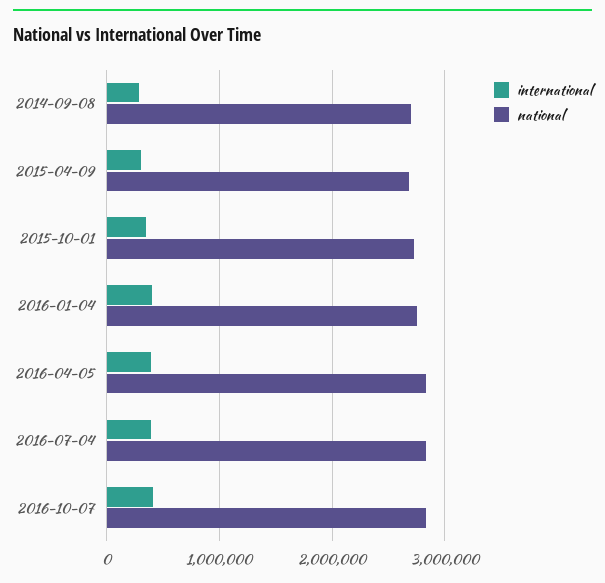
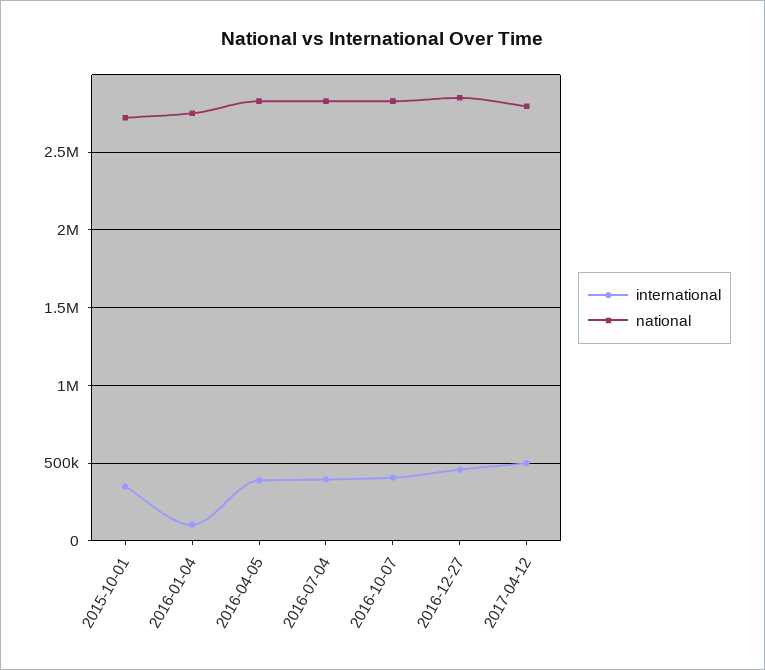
international, 2014-09-08: 300000 -> none
national, 2014-09-08: 2700000 -> none
international, 2015-04-09: 300000 -> none
national, 2015-04-09: 2700000 -> none
international, 2016-01-04: 400000 -> 100000
international, 2016-12-27: none -> 450000
national, 2016-12-27: none -> 2850000
international, 2017-04-12: none -> 500000
national, 2017-04-12: none -> 2800000

